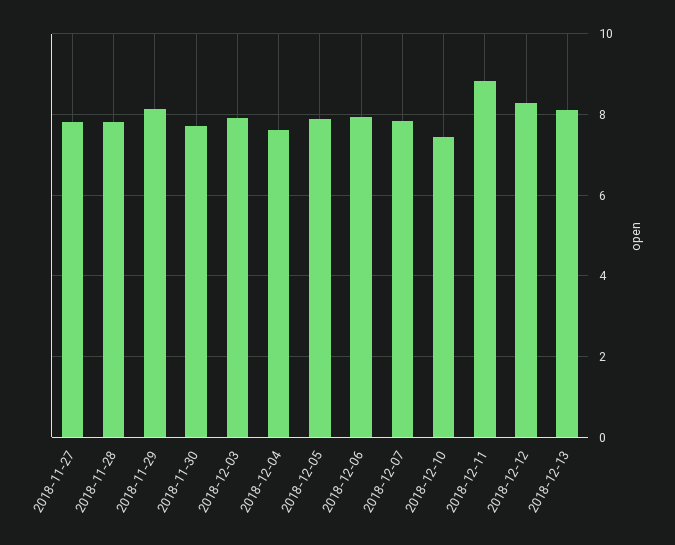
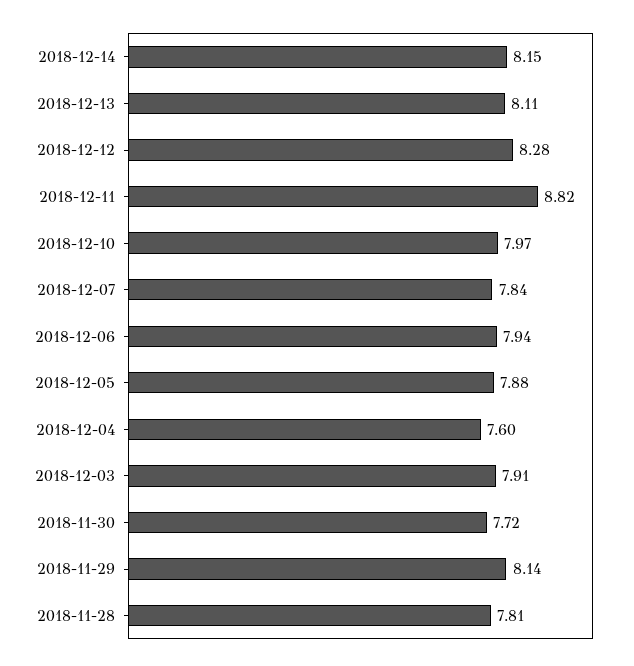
2018-11-27: 7.8 -> none
2018-12-10: 7.4 -> 7.97
2018-12-14: none -> 8.15

